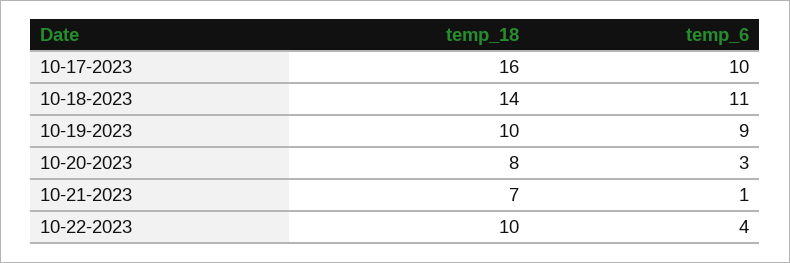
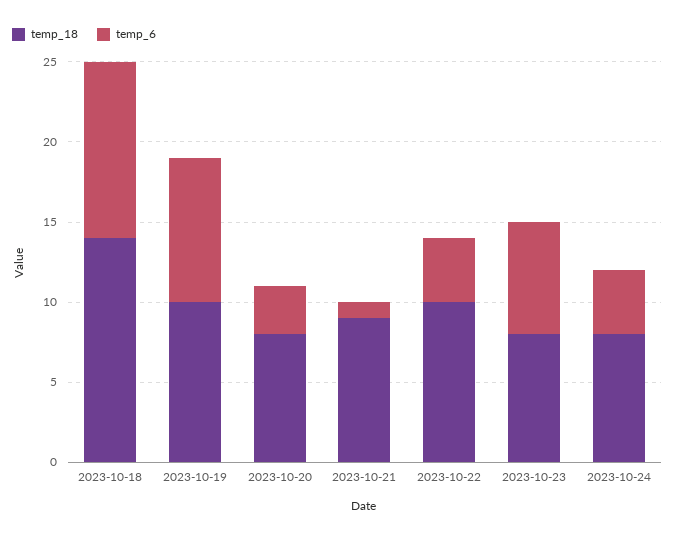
temp_18, 10-17-2023: 16 -> none
temp_6, 10-17-2023: 10 -> none
temp_18, 10-21-2023: 7 -> 9
temp_18, 2023-10-23: none -> 8
temp_6, 2023-10-23: none -> 7
temp_18, 2023-10-24: none -> 8
temp_6, 2023-10-24: none -> 4

